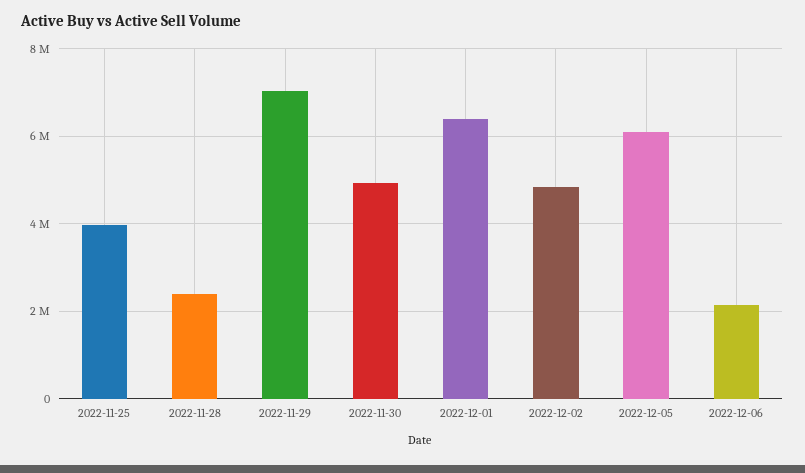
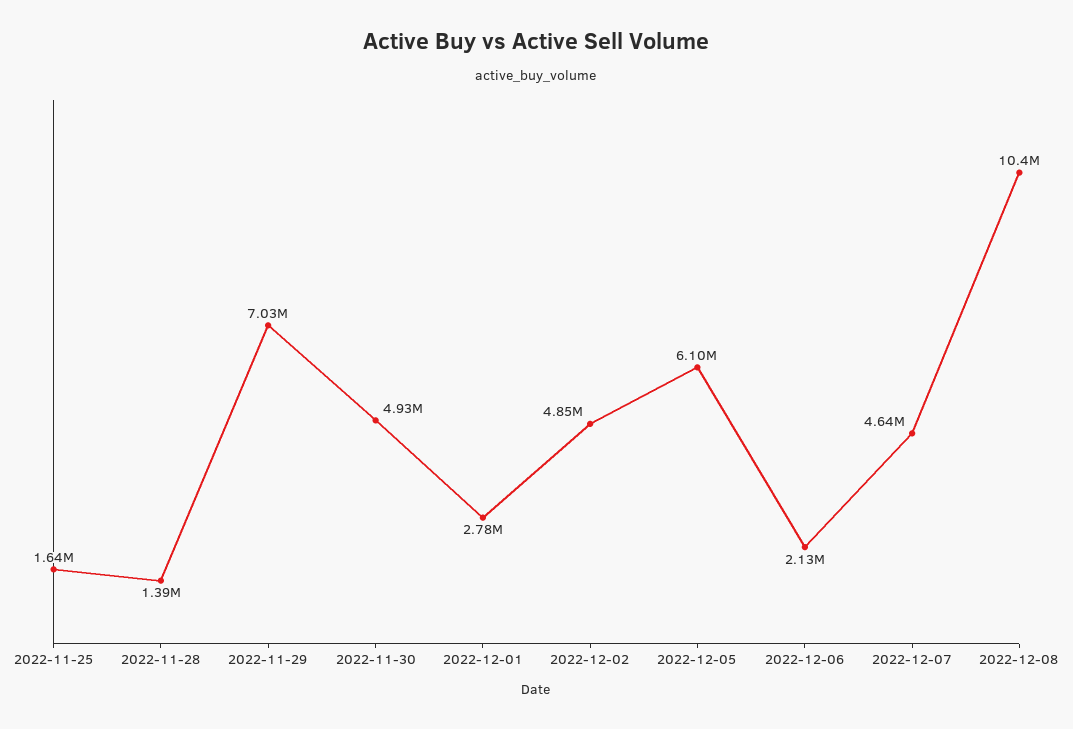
2022-11-25: 4000000 -> 1640000
2022-11-28: 2400000 -> 1390000
2022-12-01: 6400000 -> 2780000
2022-12-07: none -> 4640000
2022-12-08: none -> 10400000

